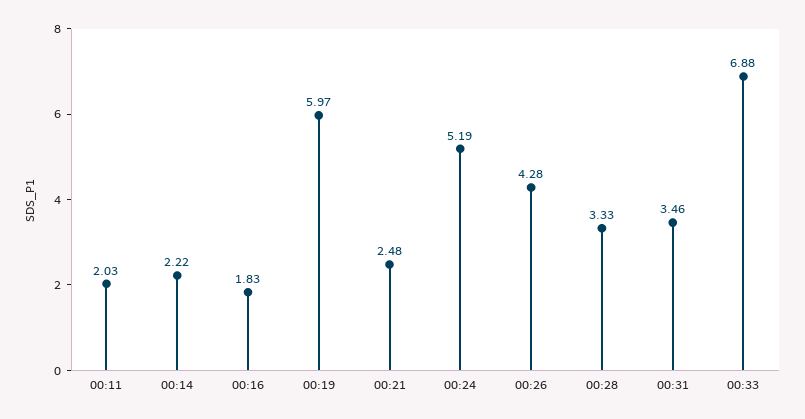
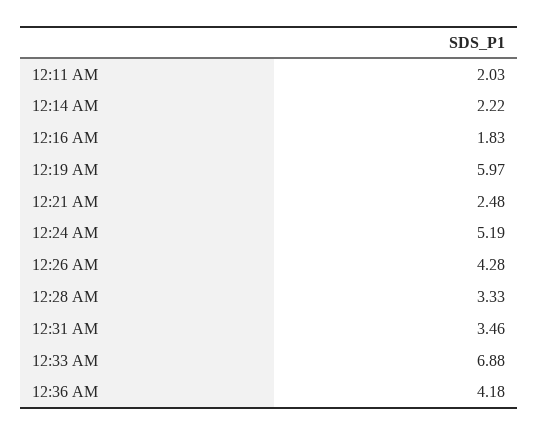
12:36 AM: none -> 4.18

